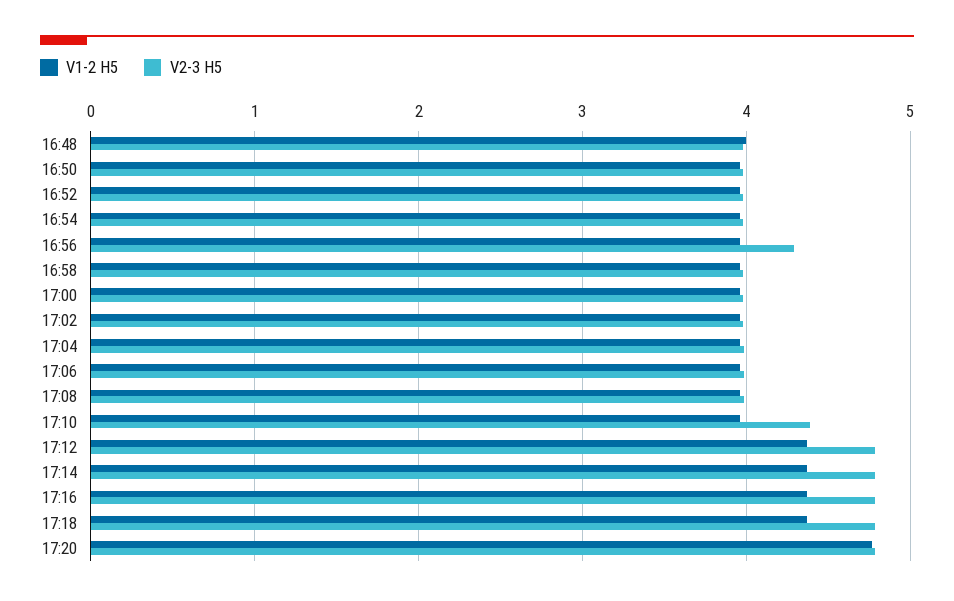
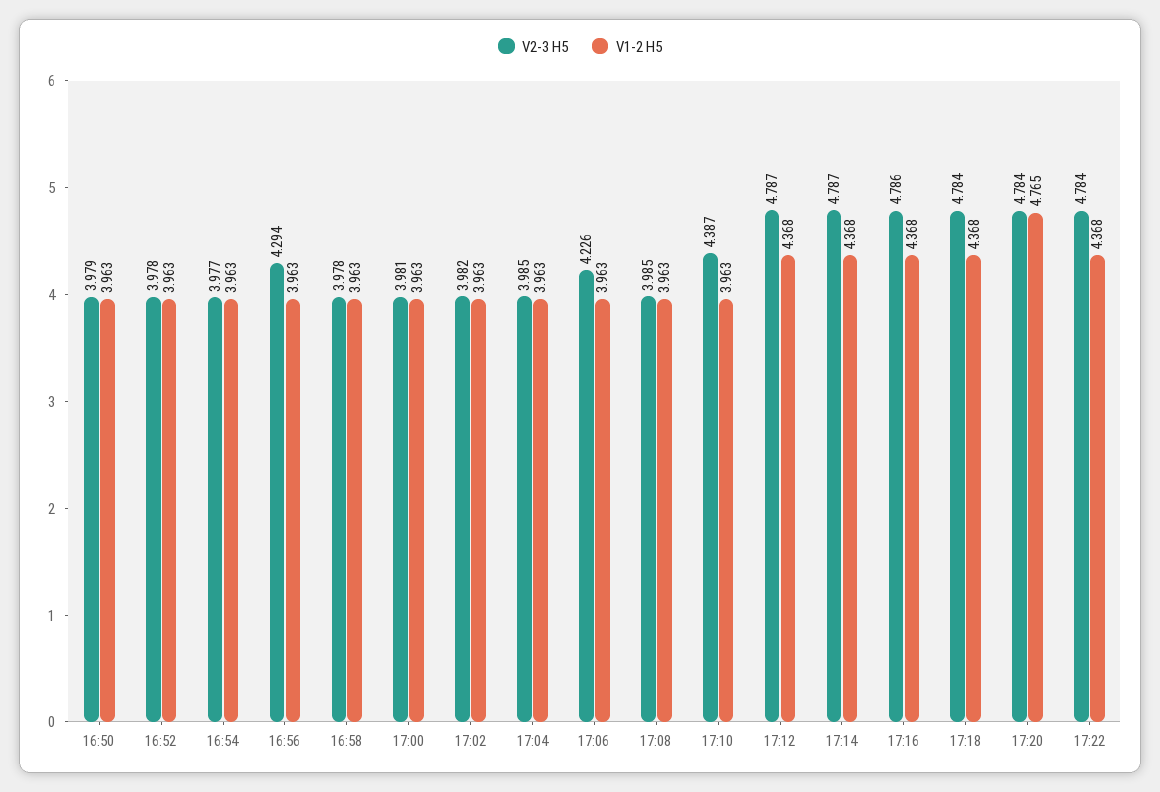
V1-2 H5, 16:48: 4 -> none
V2-3 H5, 16:48: 4 -> none
V2-3 H5, 17:06: 4 -> 4.226
V2-3 H5, 17:22: none -> 4.784
V1-2 H5, 17:22: none -> 4.368

